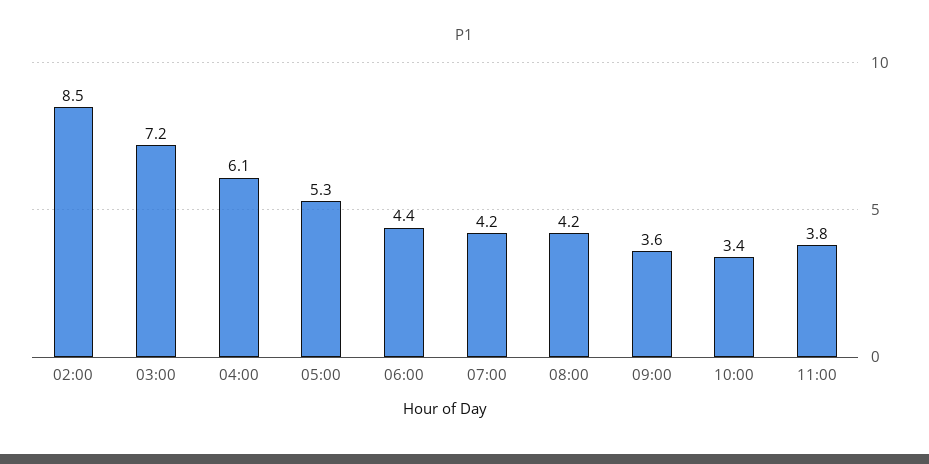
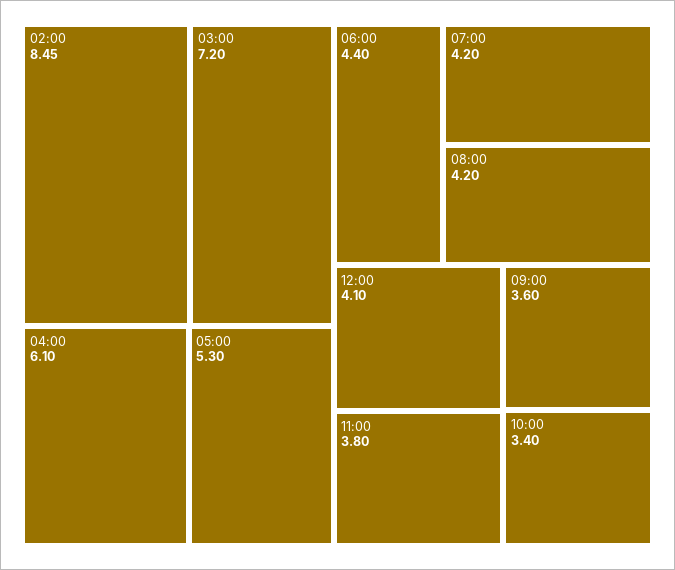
12:00: none -> 4.1

